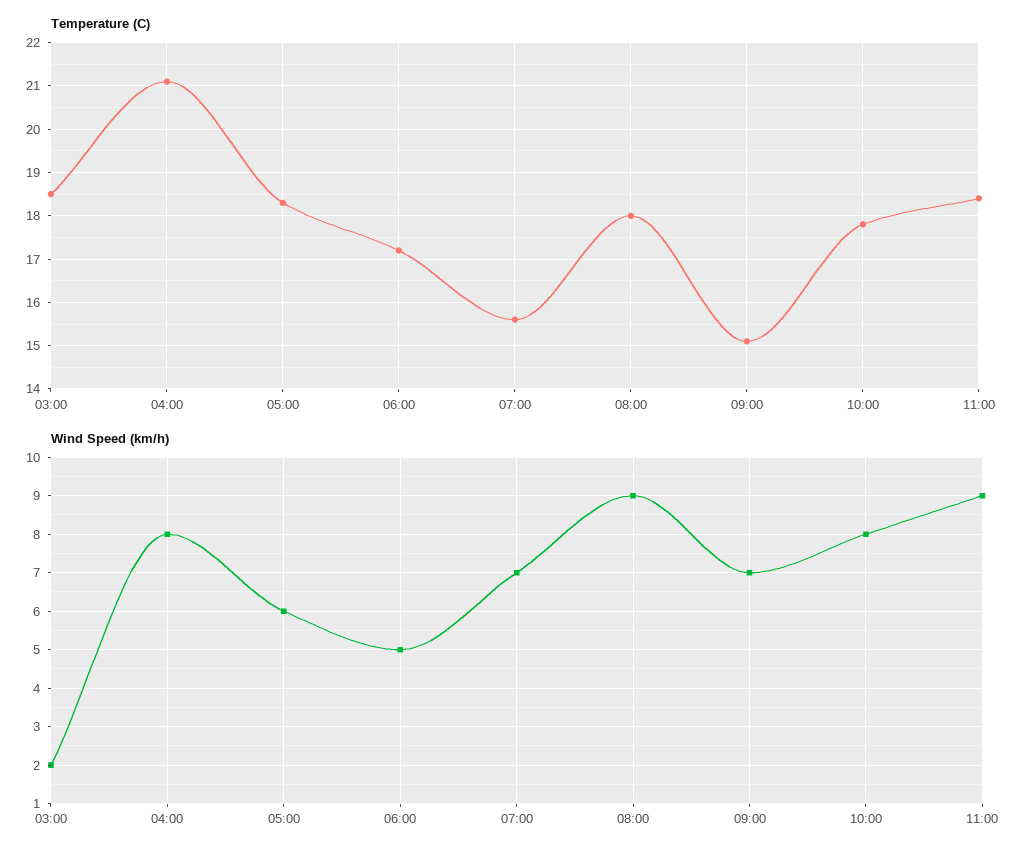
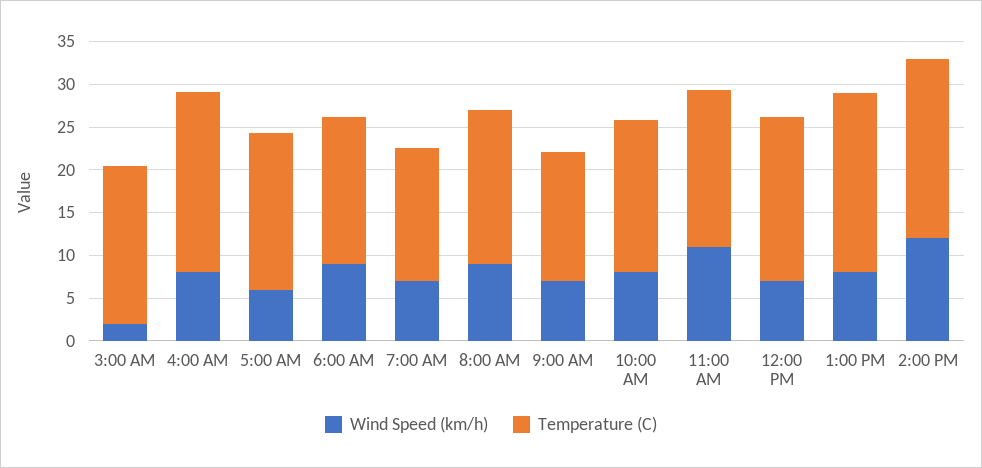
Wind Speed (km/h), 06:00: 5 -> 9
Wind Speed (km/h), 11:00: 9 -> 11
Wind Speed (km/h), 12:00 PM: none -> 7
Temperature (C), 12:00 PM: none -> 19
Wind Speed (km/h), 1:00 PM: none -> 8
Temperature (C), 1:00 PM: none -> 21
Wind Speed (km/h), 2:00 PM: none -> 12
Temperature (C), 2:00 PM: none -> 21

